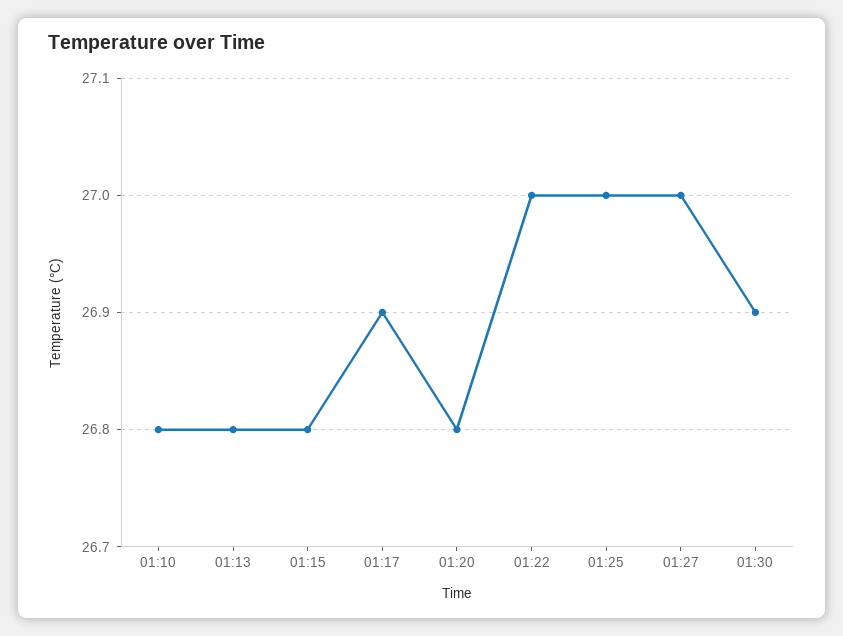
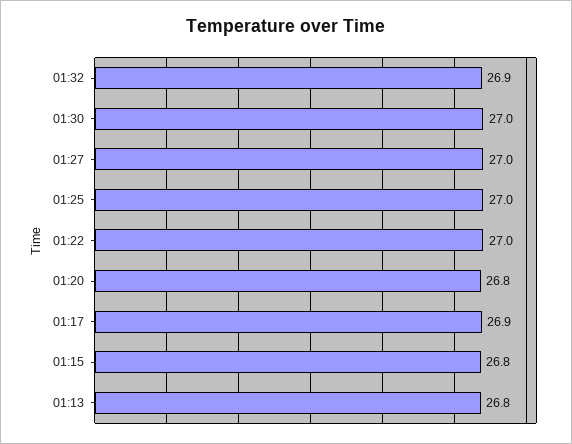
01:10: 26.8 -> none
01:30: 26.9 -> 27
01:32: none -> 26.9

